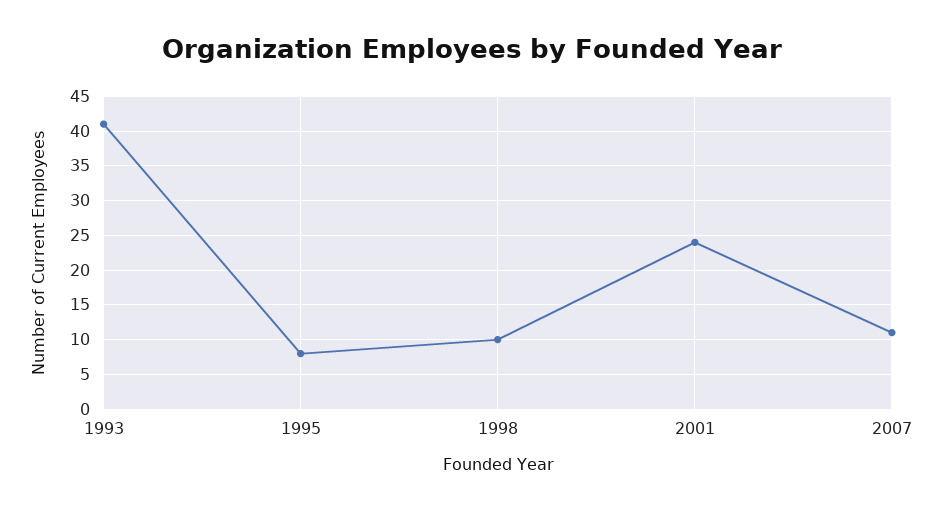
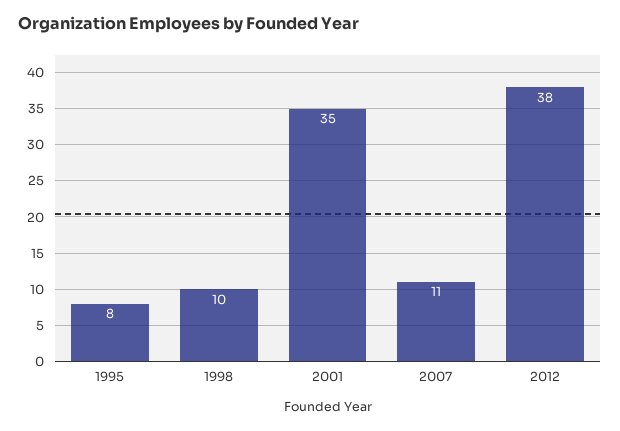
1993: 41 -> none
2001: 24 -> 35
2012: none -> 38

